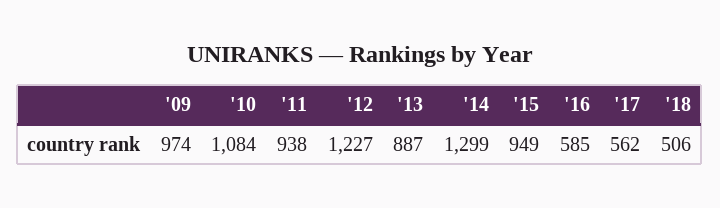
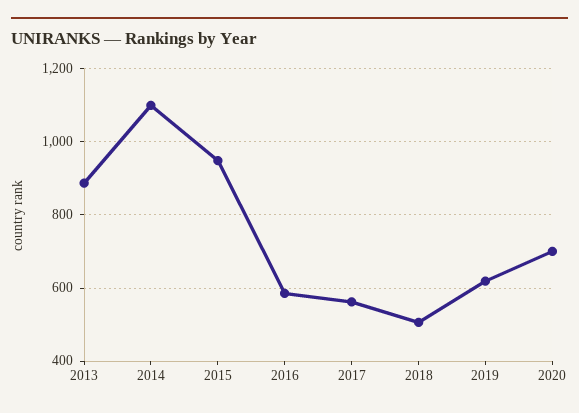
'09: 974 -> none
'10: 1084 -> none
'11: 938 -> none
'12: 1227 -> none
'14: 1299 -> 1100
2019: none -> 620
2020: none -> 700

